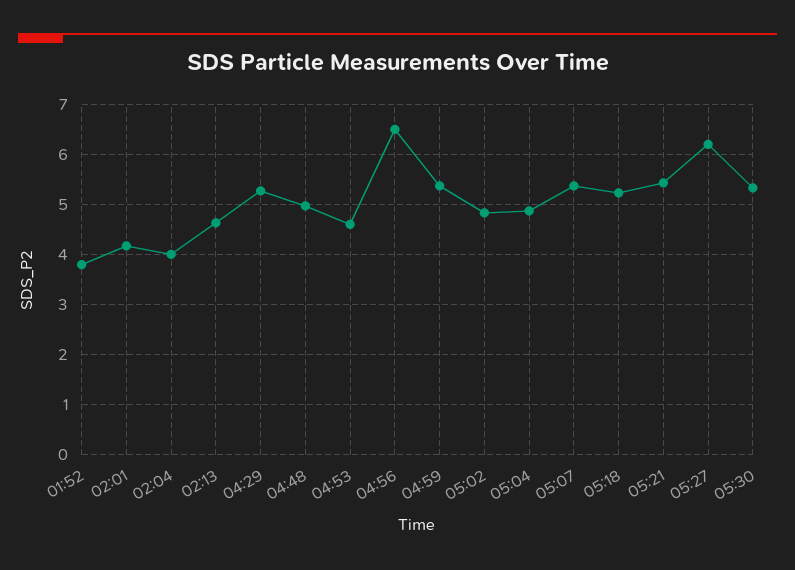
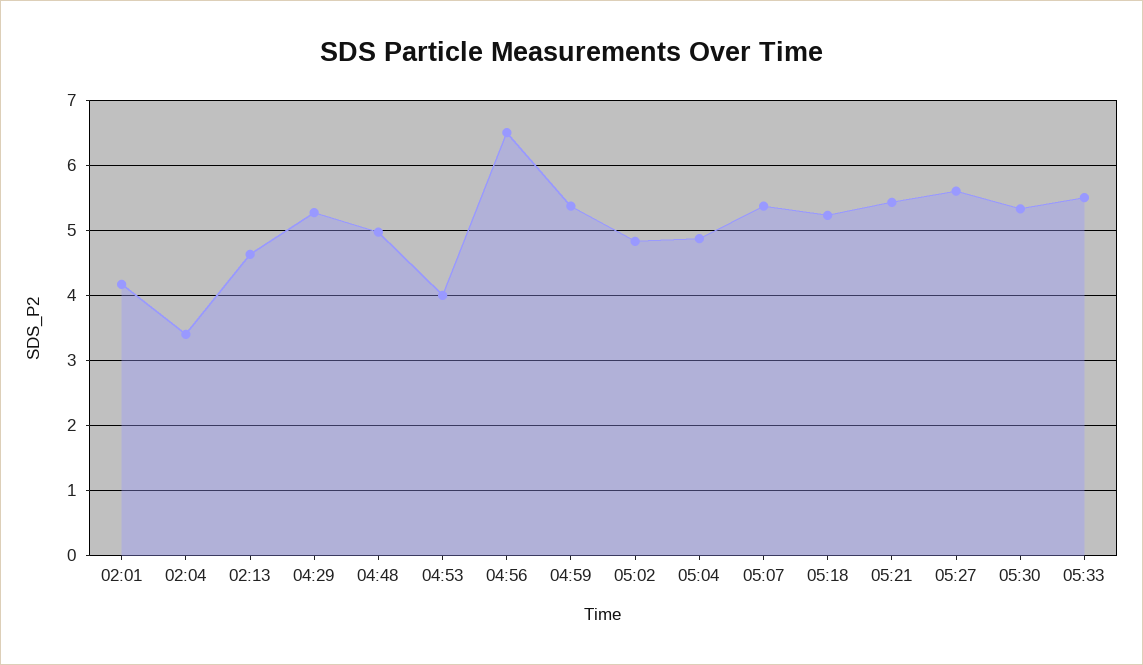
01:52: 3.8 -> none
02:04: 4 -> 3.4
04:53: 4.6 -> 4
05:27: 6.2 -> 5.6
05:33: none -> 5.5

